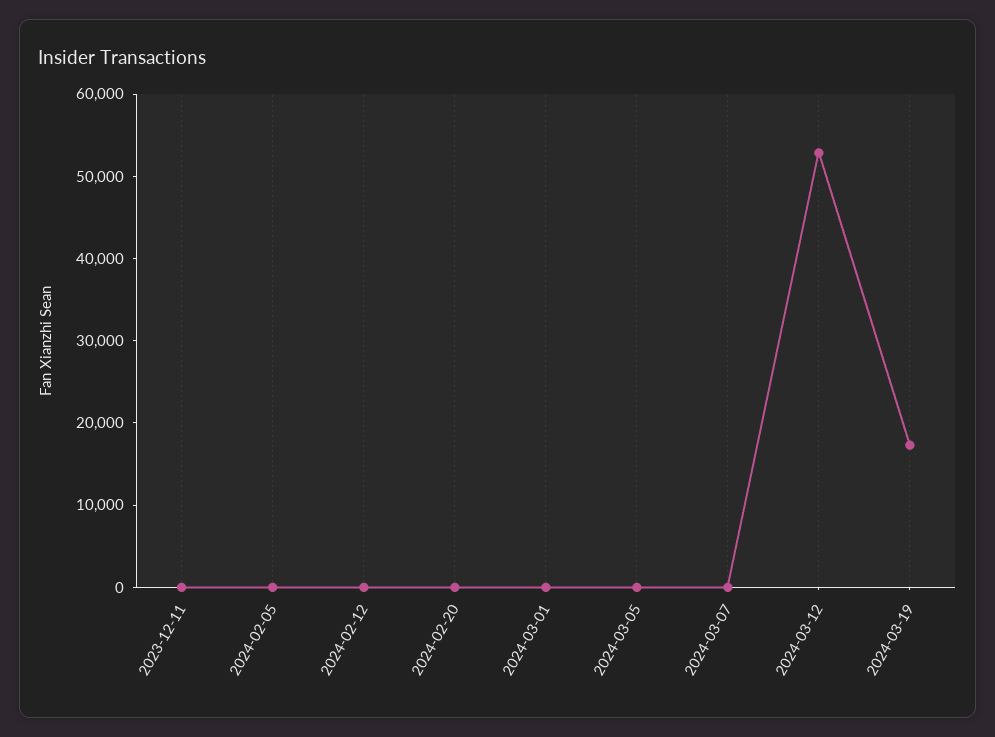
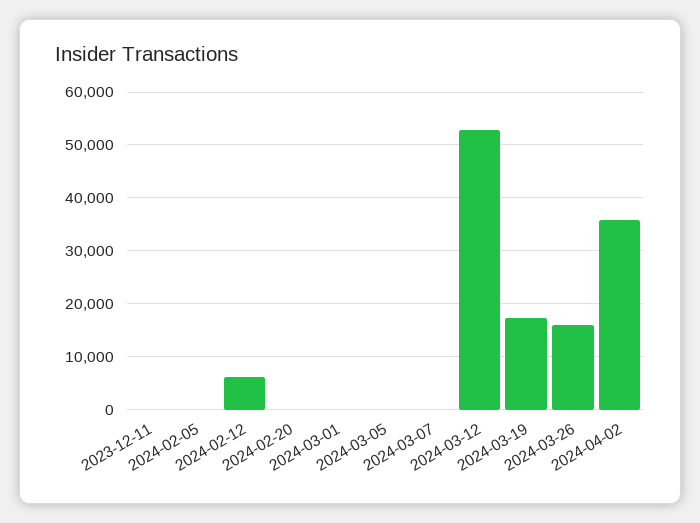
2024-02-12: 0 -> 6000
2024-03-26: none -> 16000
2024-04-02: none -> 36000

